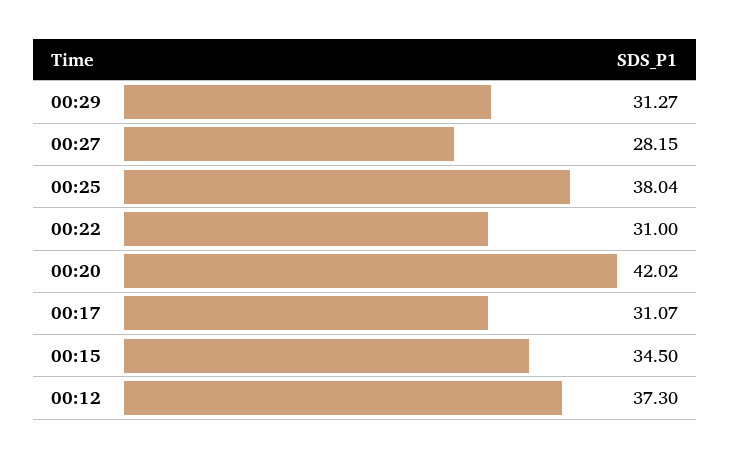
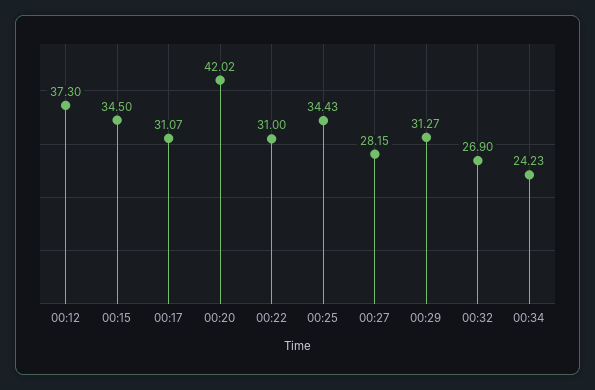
00:25: 38.04 -> 34.43
00:32: none -> 26.9
00:34: none -> 24.23

